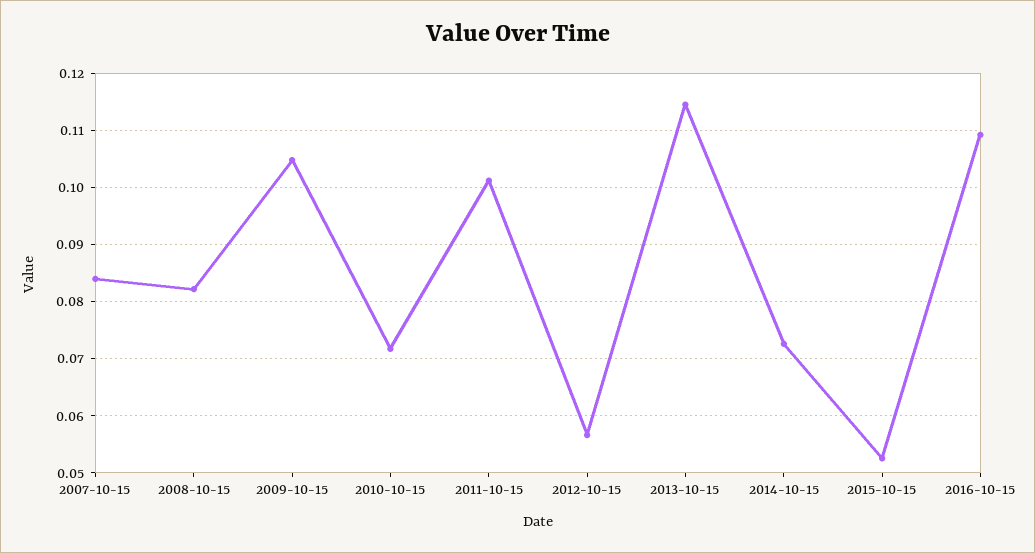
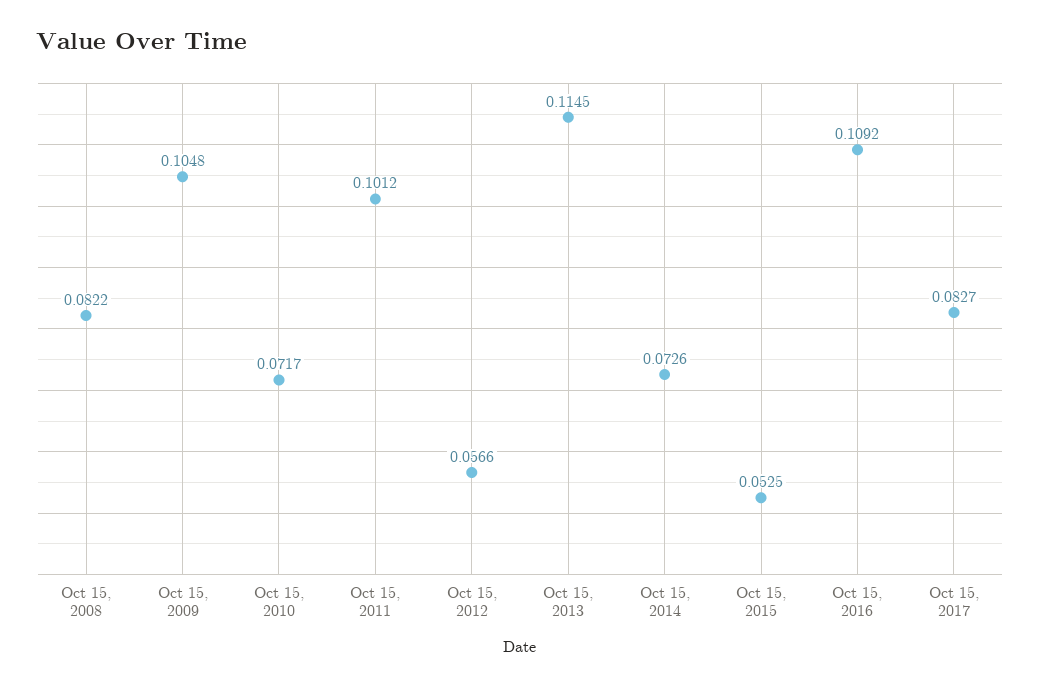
2007-10-15: 0.084 -> none
Oct 15, 2017: none -> 0.0827

